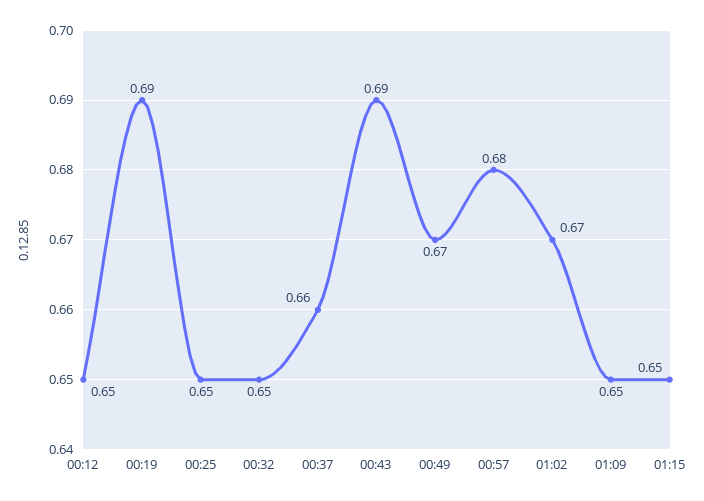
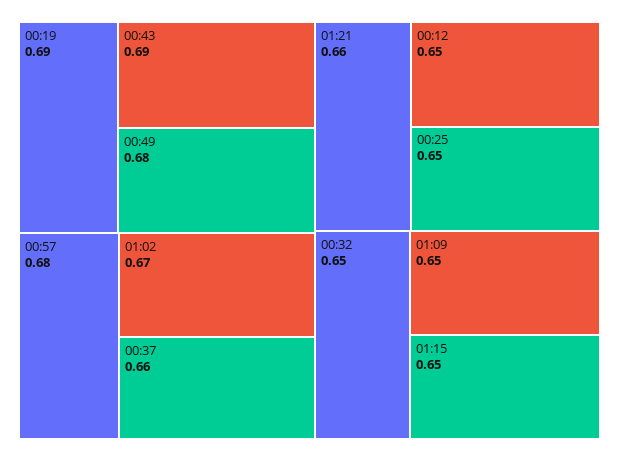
00:49: 0.67 -> 0.68
01:21: none -> 0.66

